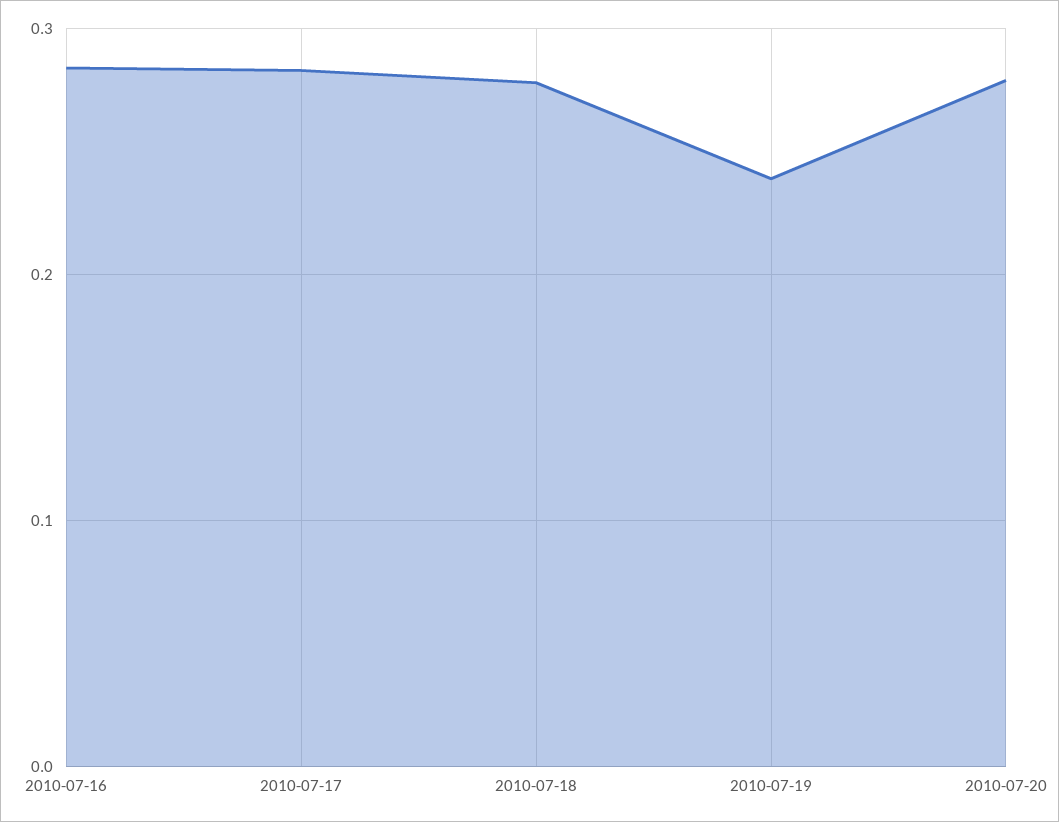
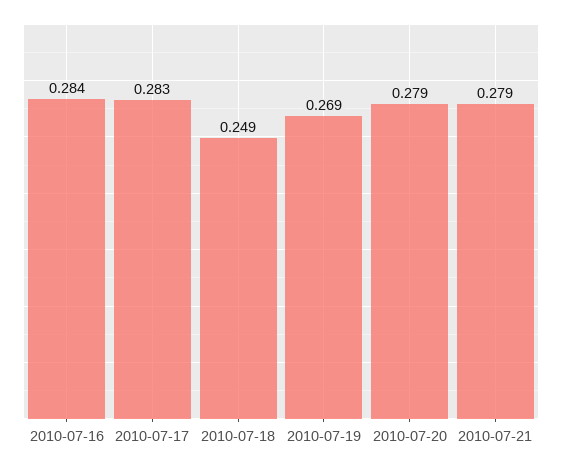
2010-07-18: 0.28 -> 0.249
2010-07-19: 0.24 -> 0.269
2010-07-21: none -> 0.279

